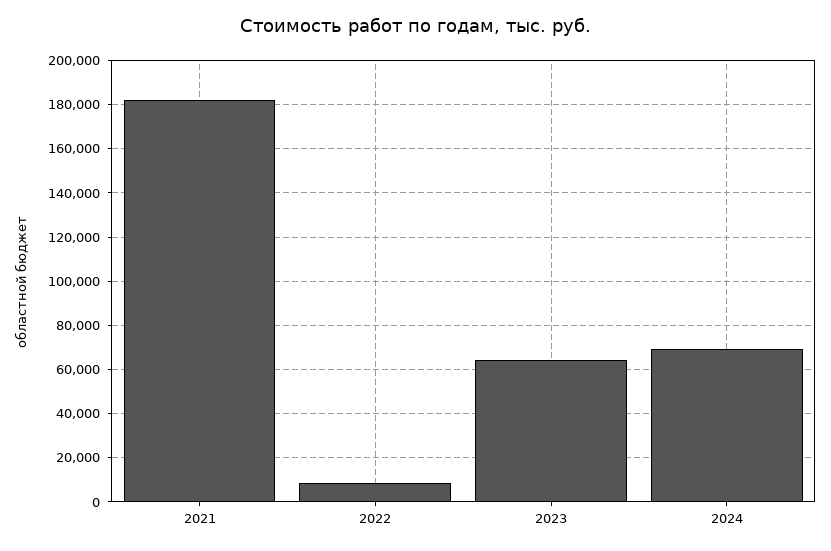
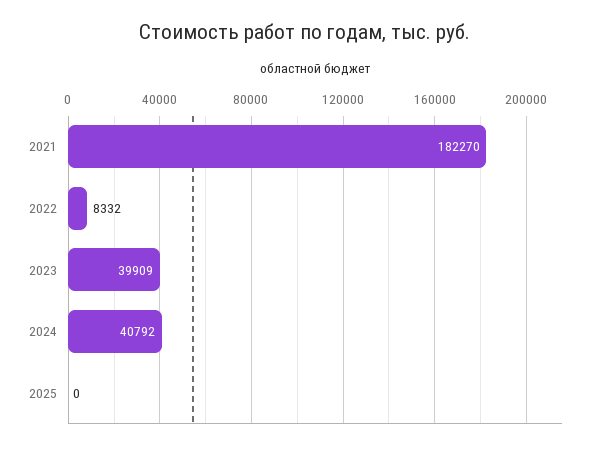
2023: 65000 -> 39909
2024: 70000 -> 40792
2025: none -> 0

